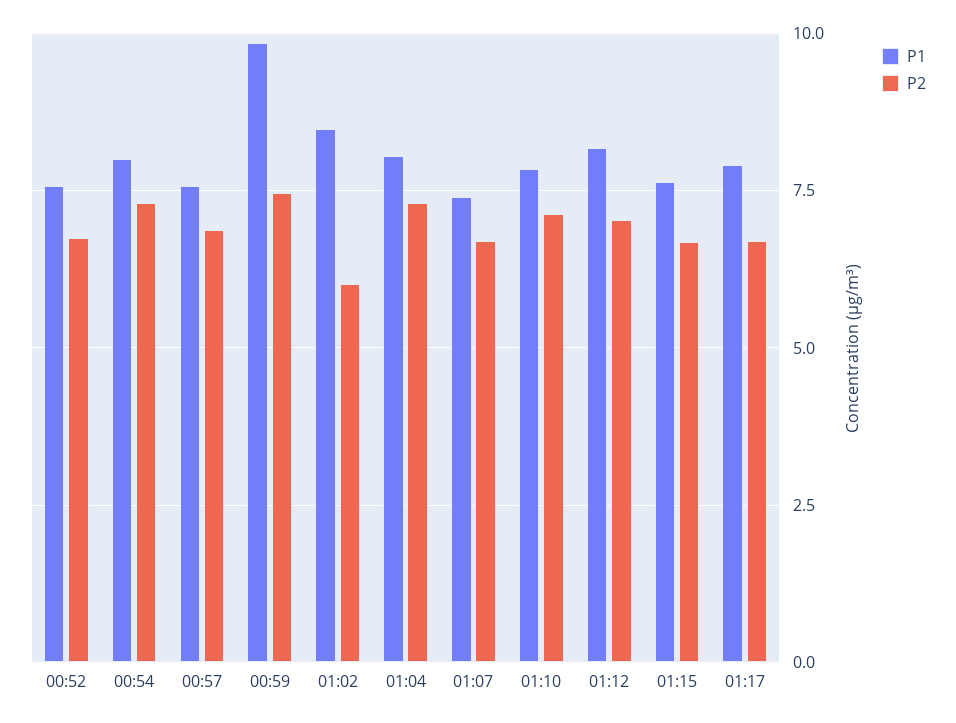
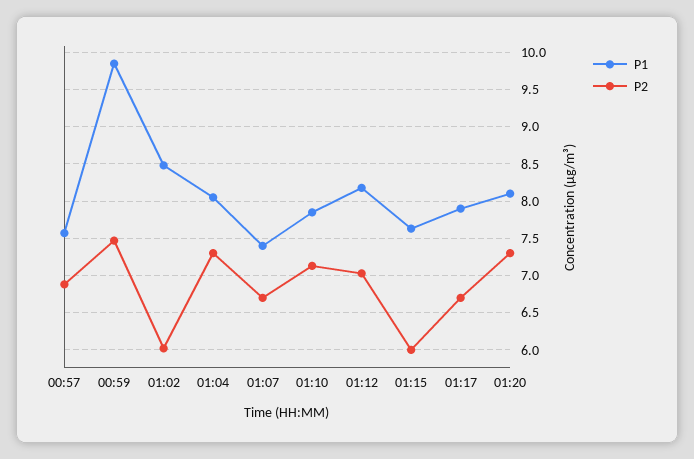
P1, 00:52: 7.5 -> none
P2, 00:52: 6.75 -> none
P1, 00:54: 8 -> none
P2, 00:54: 7.25 -> none
P2, 01:15: 6.75 -> 6
P1, 01:20: none -> 8.1
P2, 01:20: none -> 7.3

